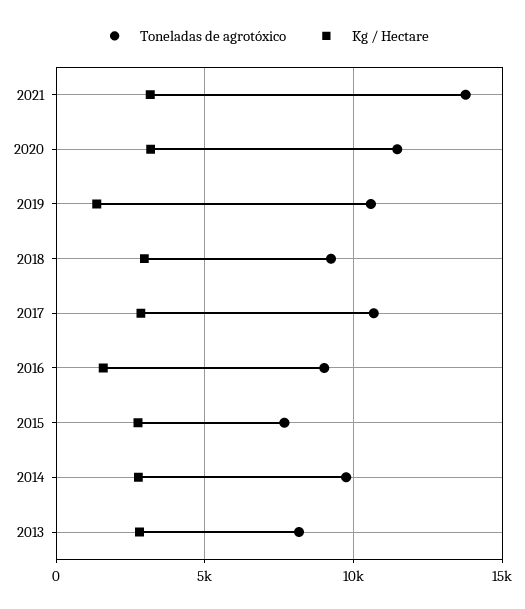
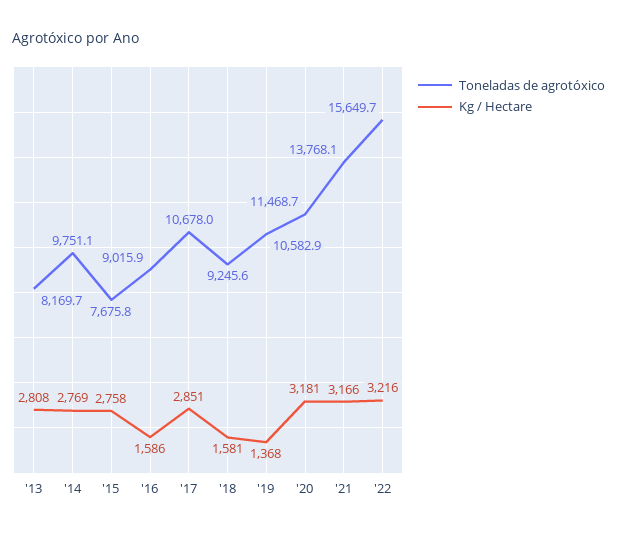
Kg / Hectare, 2018: 3000 -> 1581
Toneladas de agrotóxico, '22: none -> 15649.7
Kg / Hectare, '22: none -> 3216

